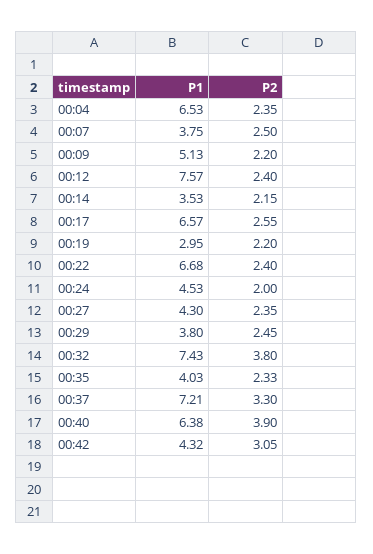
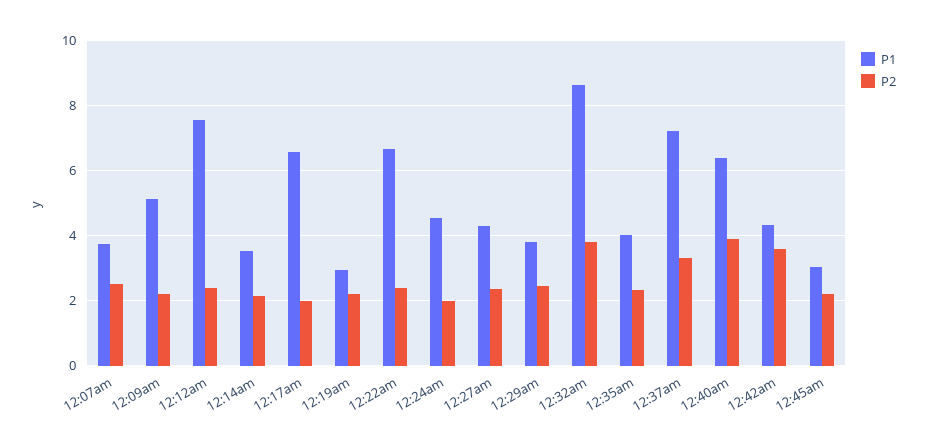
P1, 00:04: 6.53 -> none
P2, 00:04: 2.35 -> none
P2, 00:17: 2.55 -> 2
P1, 00:32: 7.43 -> 8.6
P2, 00:42: 3.05 -> 3.6
P1, 12:45am: none -> 3
P2, 12:45am: none -> 2.2

